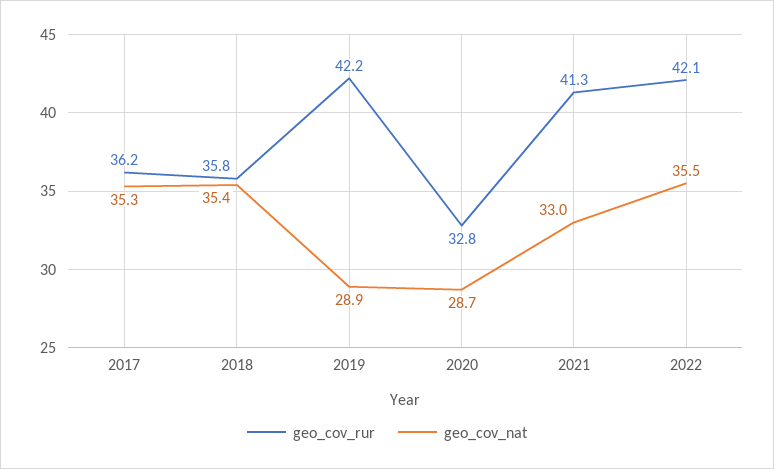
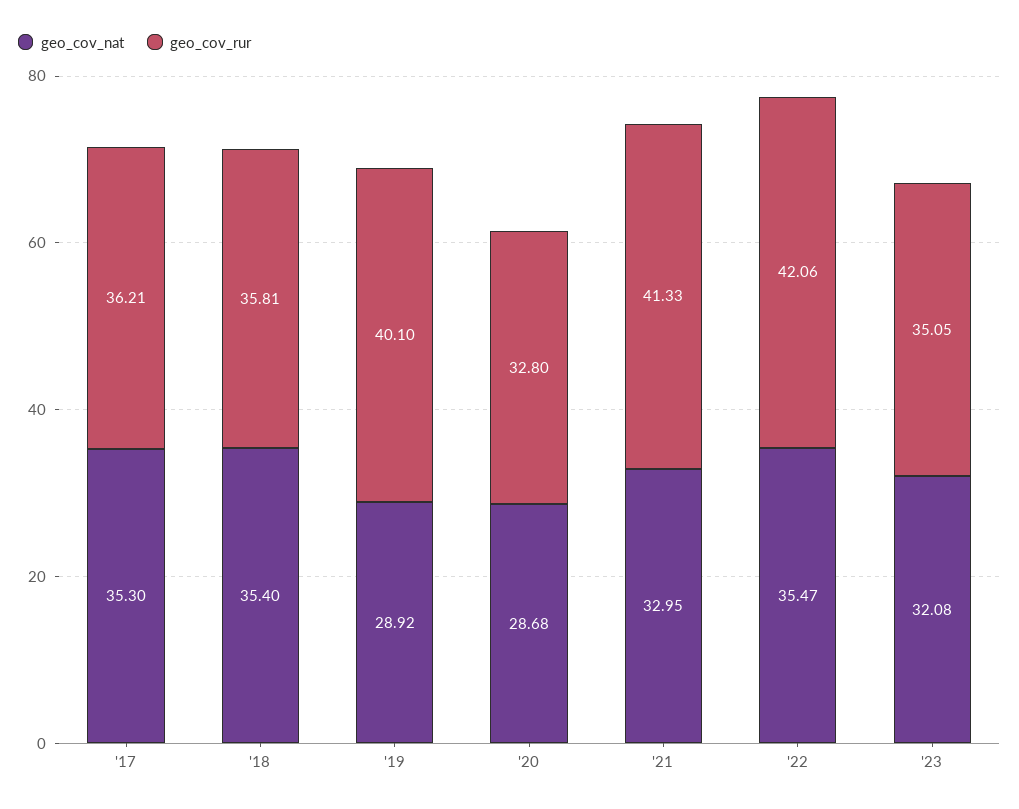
geo_cov_rur, 2019: 42.2 -> 40.1
geo_cov_nat, '23: none -> 32.08
geo_cov_rur, '23: none -> 35.05

